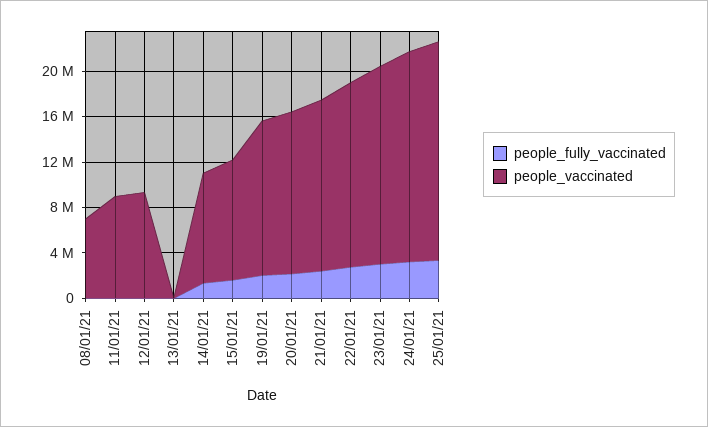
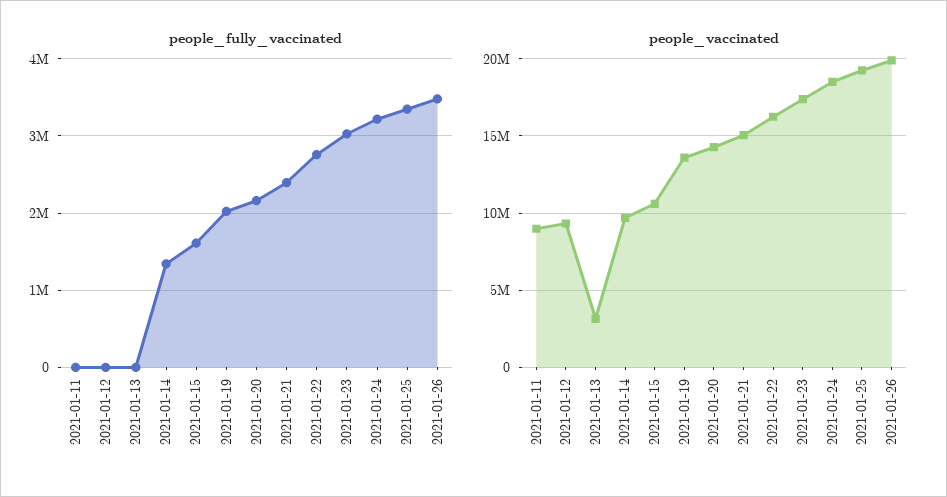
people_fully_vaccinated, 08/01/21: 0 -> none
people_vaccinated, 08/01/21: 7000000 -> none
people_vaccinated, 13/01/21: 0 -> 3000000
people_fully_vaccinated, 2021-01-26: none -> 3500000
people_vaccinated, 2021-01-26: none -> 20000000

